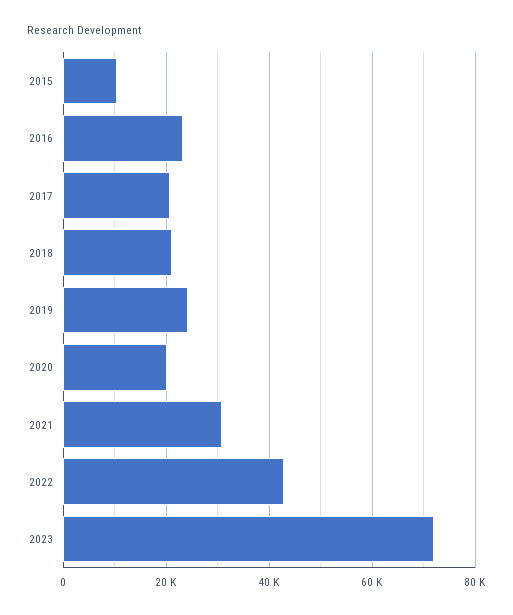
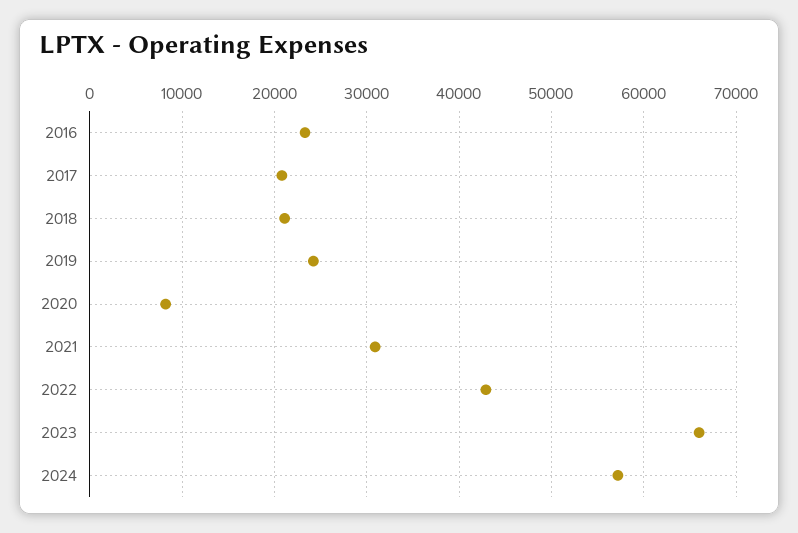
2015: 10000 -> none
2020: 20000 -> 8000
2023: 72000 -> 66000
2024: none -> 57000

